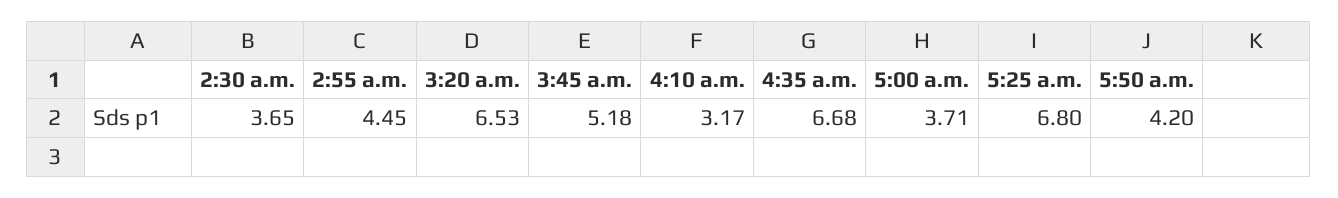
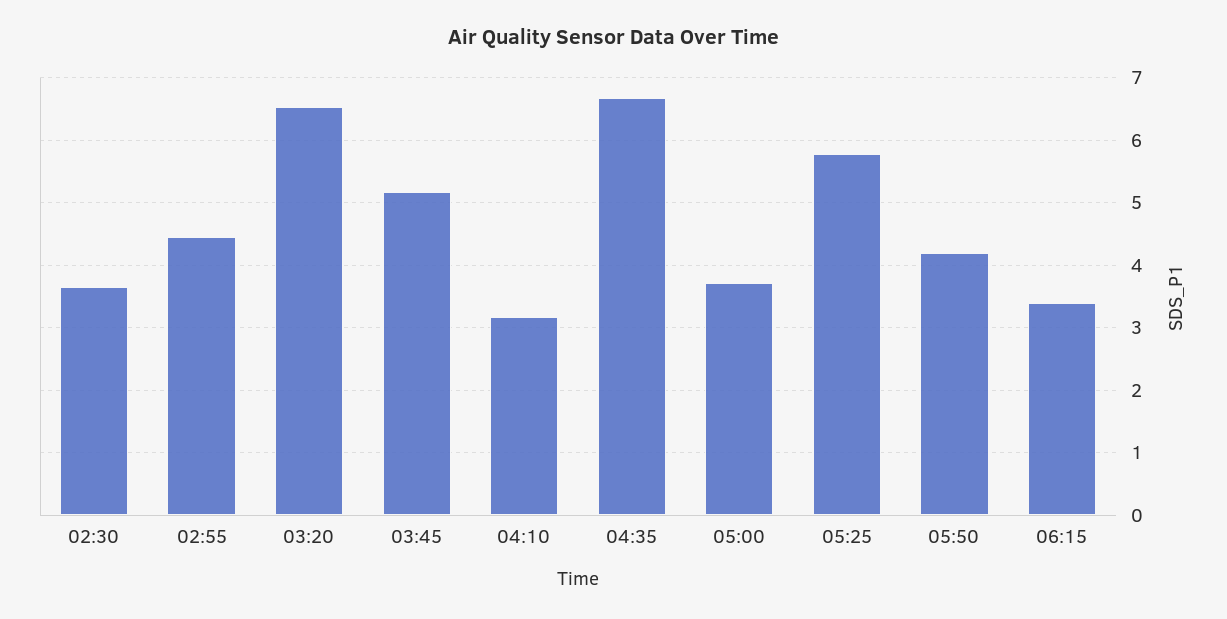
5:25 a.m.: 6.8 -> 5.8
06:15: none -> 3.4

